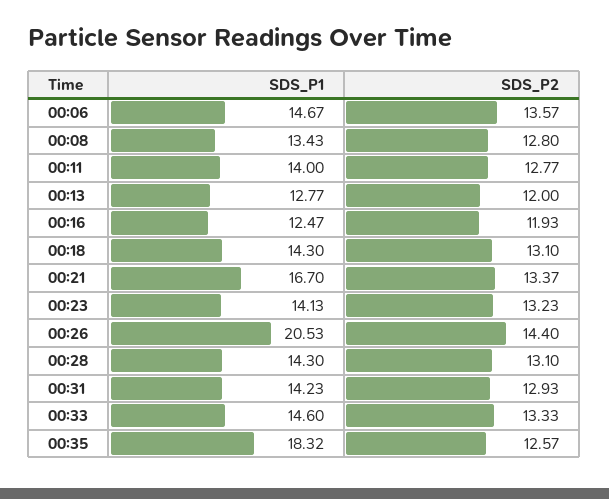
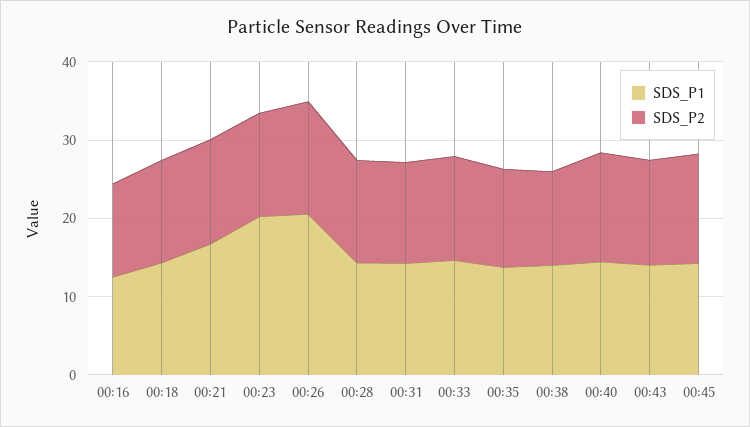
SDS_P1, 00:06: 14.67 -> none
SDS_P2, 00:06: 13.57 -> none
SDS_P1, 00:08: 13.43 -> none
SDS_P2, 00:08: 12.8 -> none
SDS_P1, 00:11: 14 -> none
SDS_P2, 00:11: 12.77 -> none
SDS_P1, 00:13: 12.77 -> none
SDS_P2, 00:13: 12 -> none
SDS_P1, 00:23: 14.13 -> 20
SDS_P1, 00:35: 18.32 -> 14
SDS_P1, 00:38: none -> 14
SDS_P2, 00:38: none -> 12
SDS_P1, 00:40: none -> 14
SDS_P2, 00:40: none -> 14
SDS_P1, 00:43: none -> 14
SDS_P2, 00:43: none -> 14
SDS_P1, 00:45: none -> 14
SDS_P2, 00:45: none -> 14

